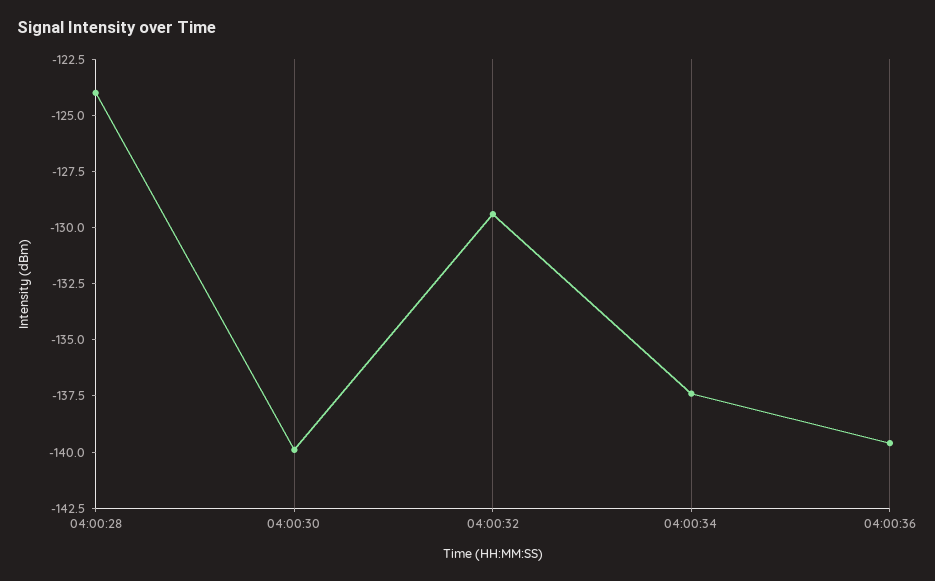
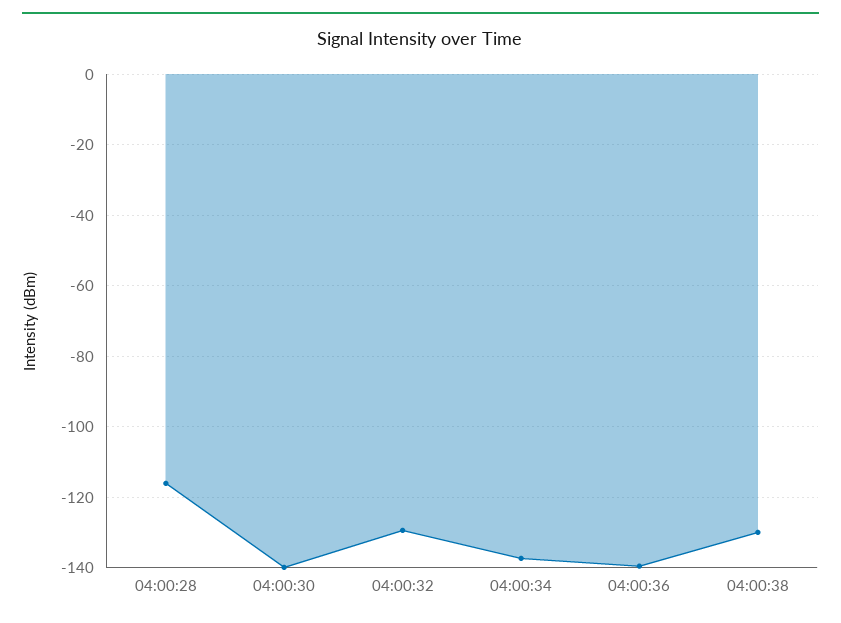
04:00:28: -124 -> -116
04:00:38: none -> -130

